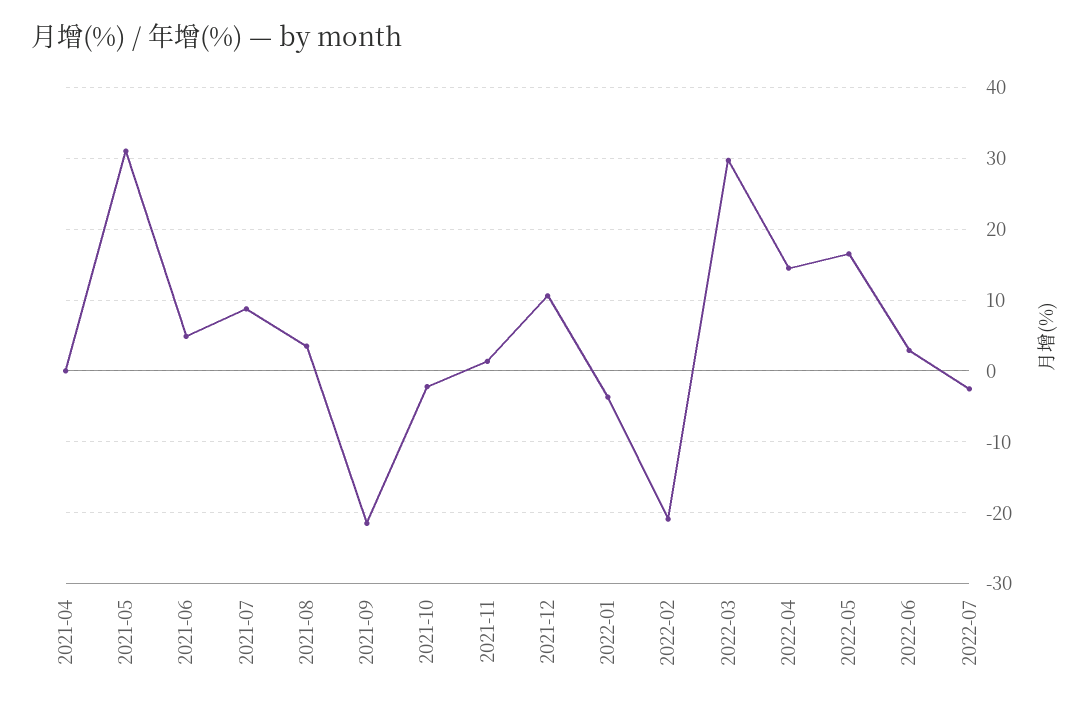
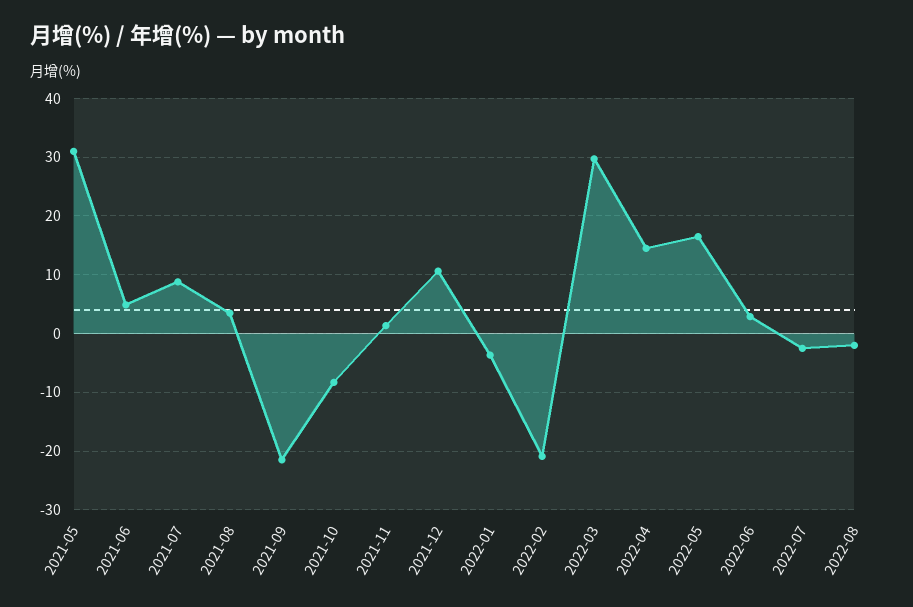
2021-04: 0 -> none
2021-10: -2 -> -8
2022-08: none -> -2

